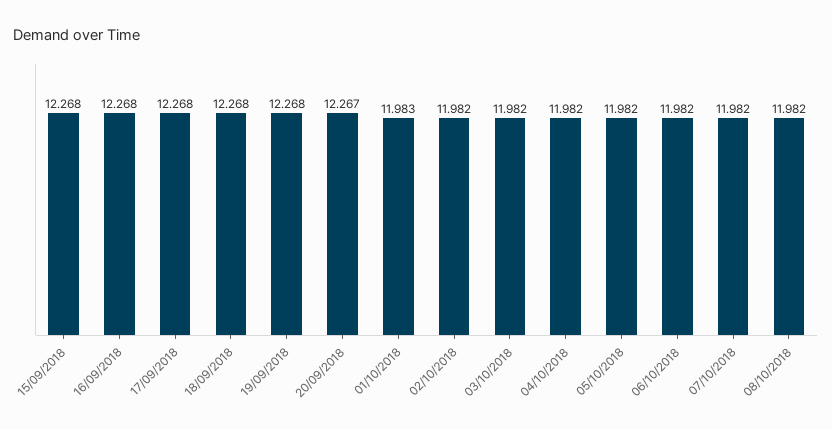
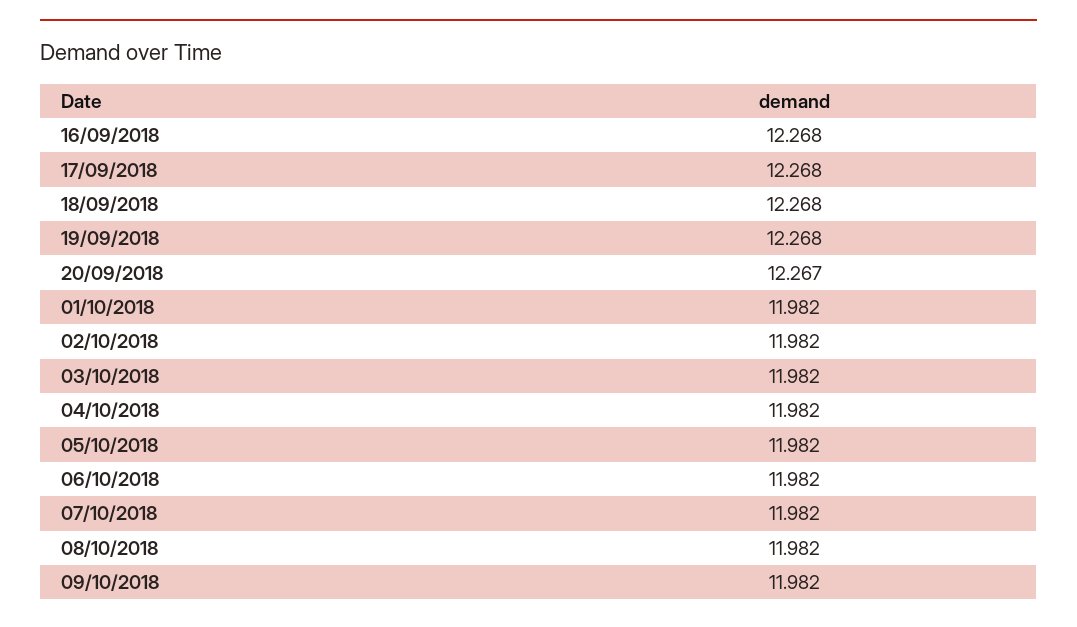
15/09/2018: 12.268 -> none
01/10/2018: 11.983 -> 11.982
09/10/2018: none -> 11.982

